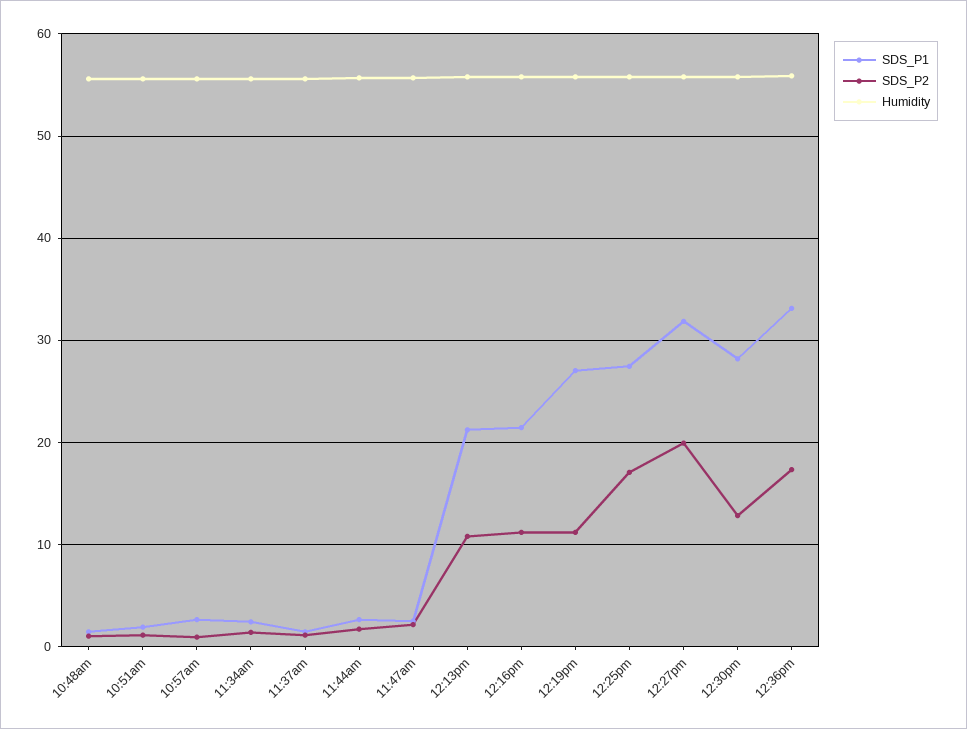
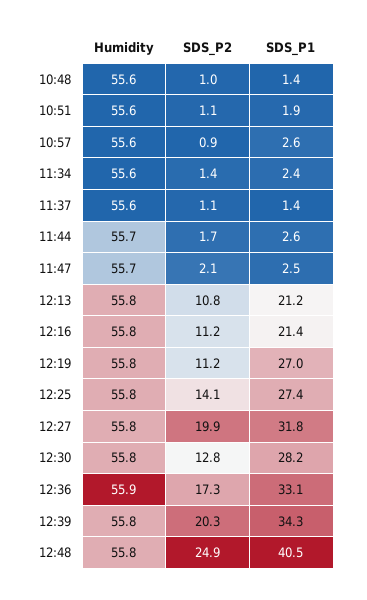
SDS_P2, 12:25pm: 17 -> 14.1
Humidity, 12:39: none -> 55.8
SDS_P2, 12:39: none -> 20.3
SDS_P1, 12:39: none -> 34.3
Humidity, 12:48: none -> 55.8
SDS_P2, 12:48: none -> 24.9
SDS_P1, 12:48: none -> 40.5

